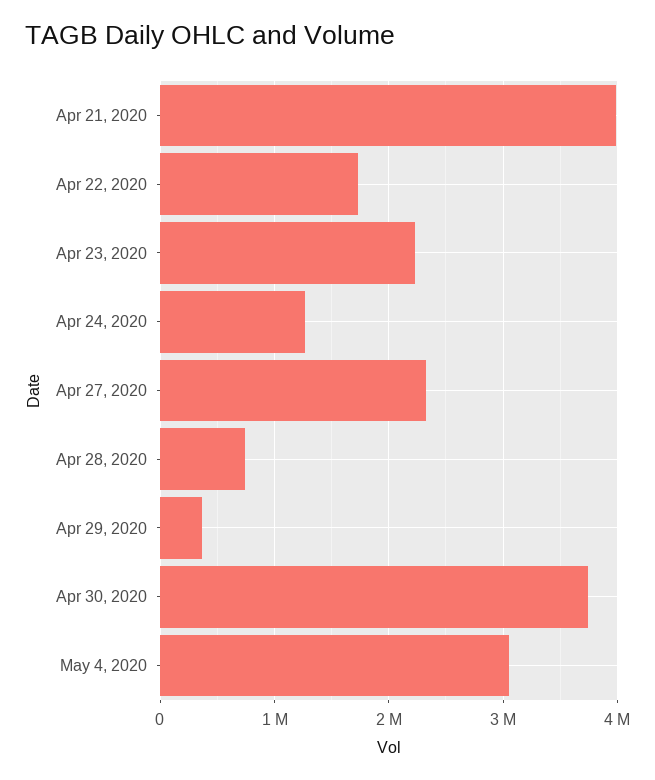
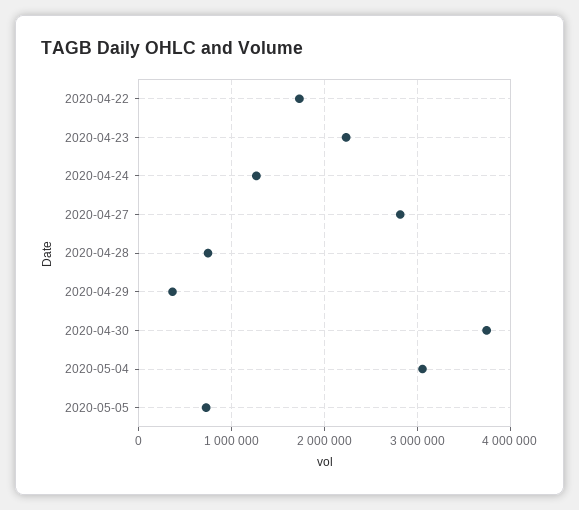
Apr 21, 2020: 4000000 -> none
Apr 27, 2020: 2300000 -> 2800000
2020-05-05: none -> 700000

